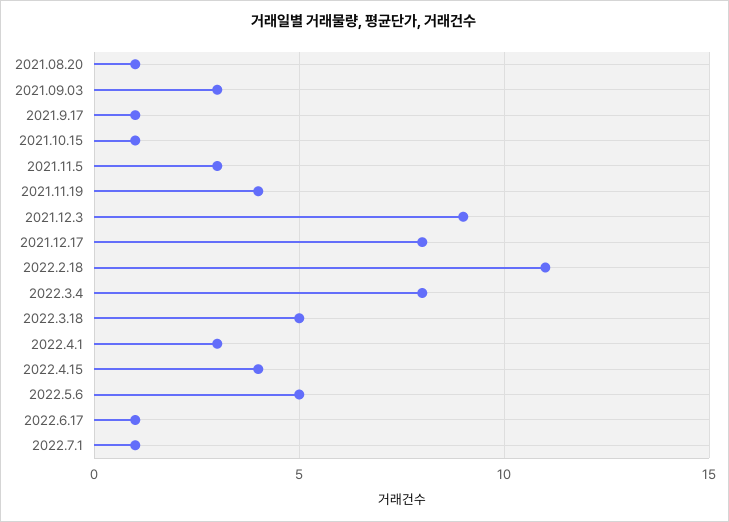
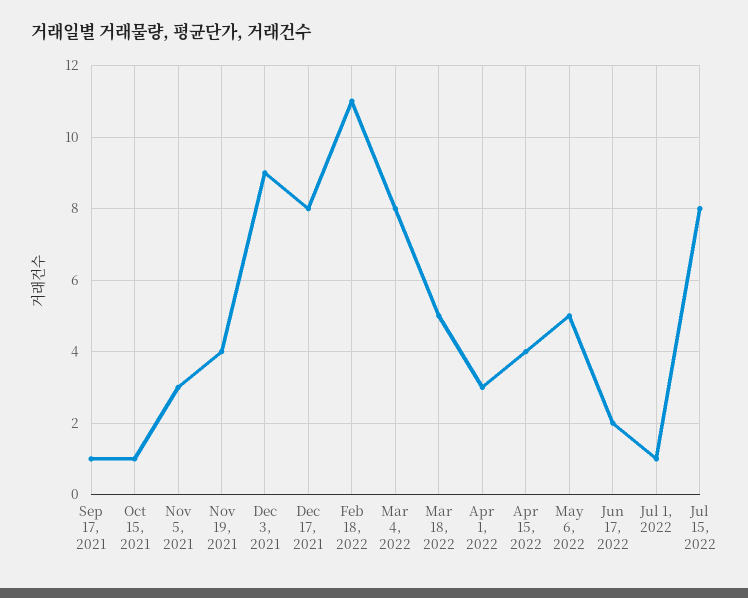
2021.08.20: 1 -> none
2021.09.03: 3 -> none
2022.6.17: 1 -> 2
Jul 15, 2022: none -> 8

